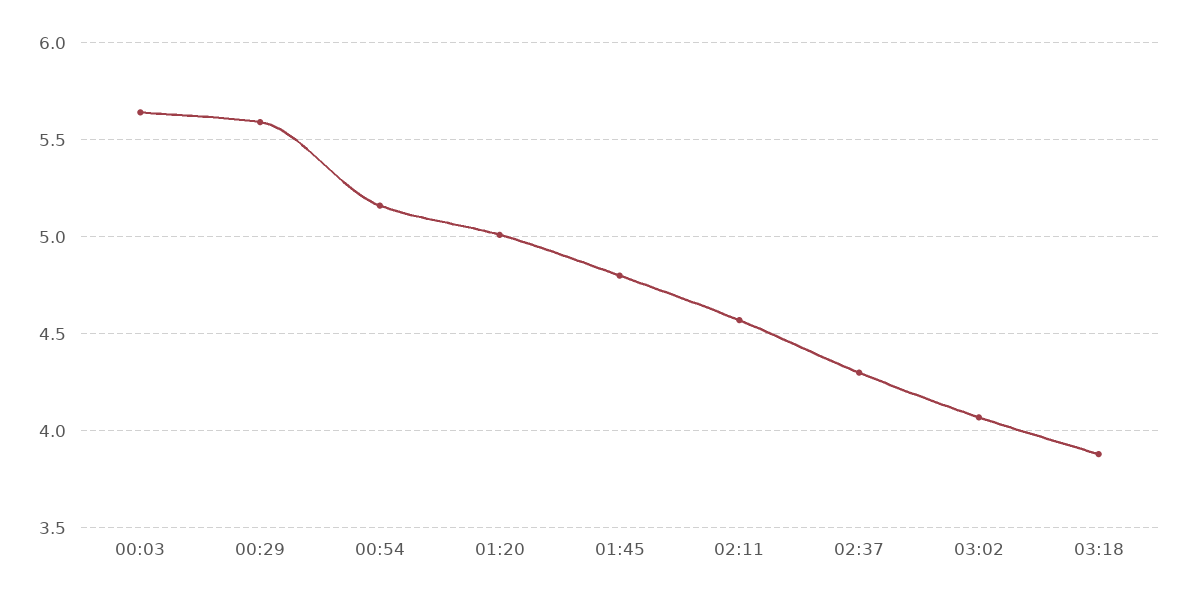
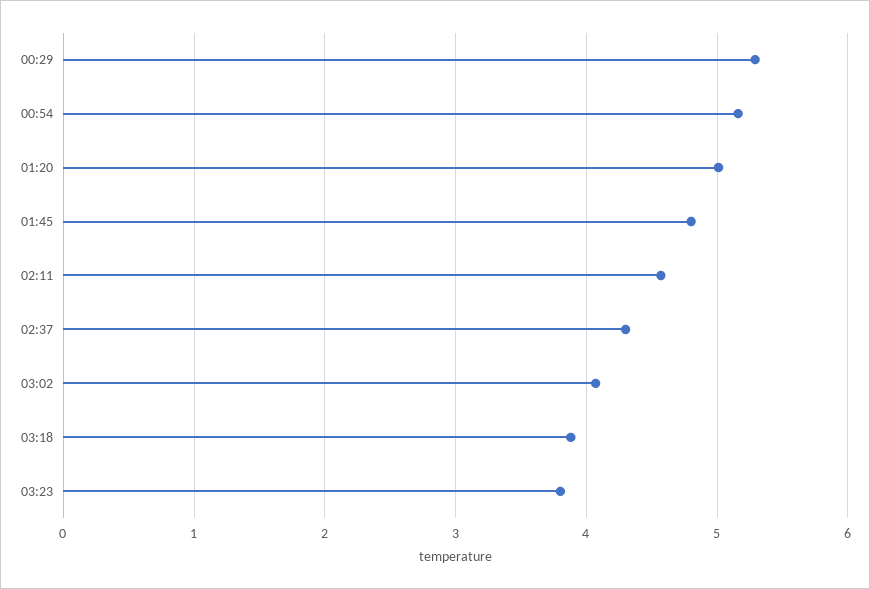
00:03: 5.65 -> none
00:29: 5.6 -> 5.3
03:23: none -> 3.8

